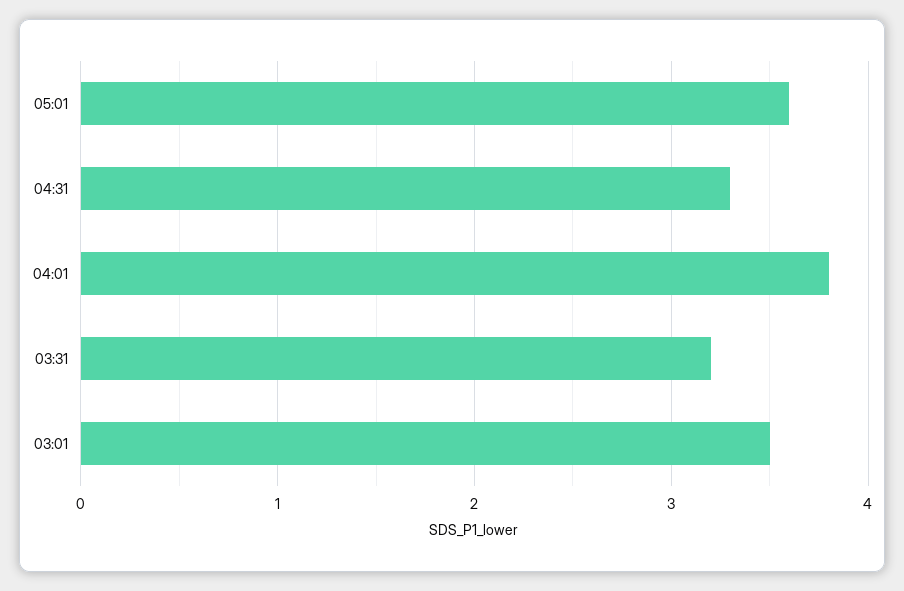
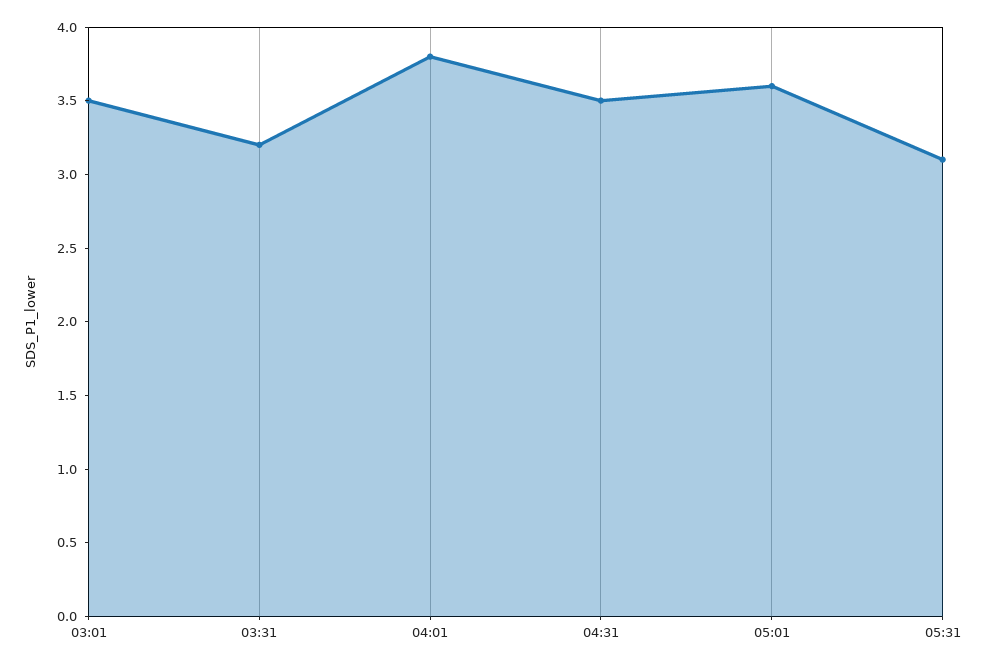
04:31: 3.3 -> 3.5
05:31: none -> 3.1

